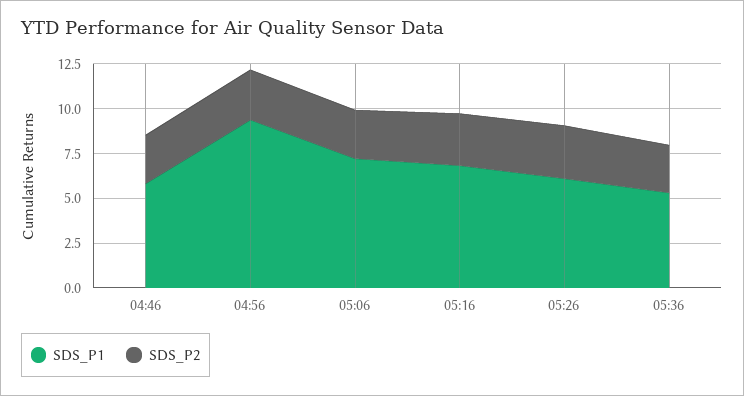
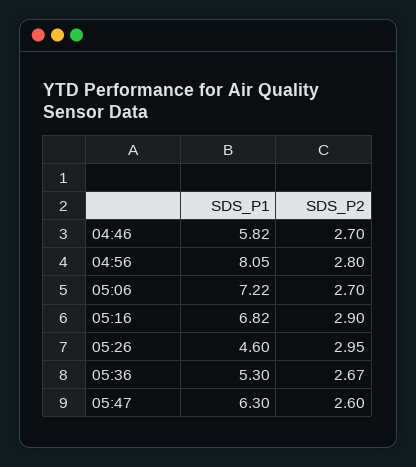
SDS_P1, 04:56: 9.5 -> 8.05
SDS_P1, 05:26: 6 -> 4.6
SDS_P1, 05:47: none -> 6.3
SDS_P2, 05:47: none -> 2.6

